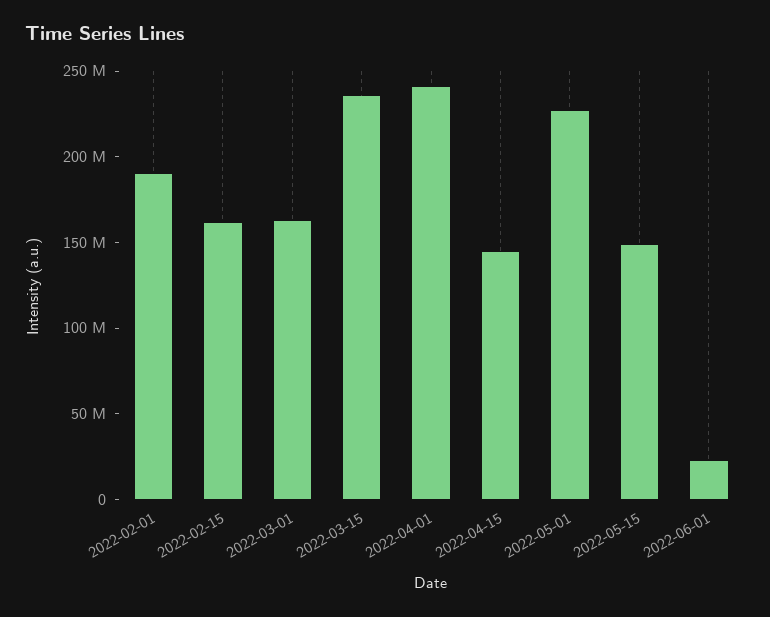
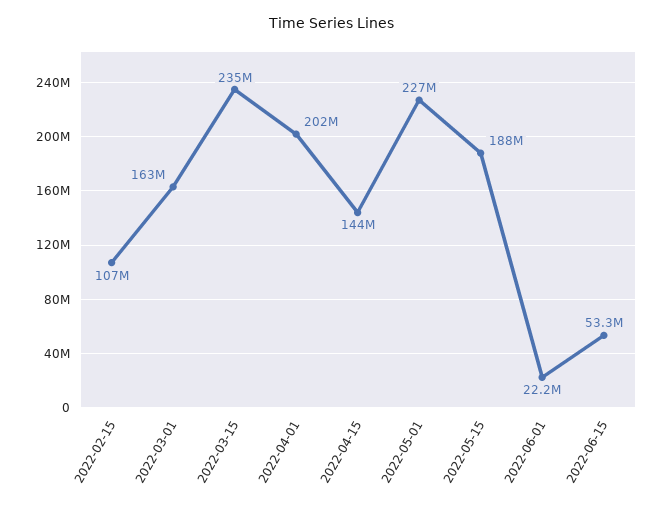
2022-02-01: 190000000 -> none
2022-02-15: 160000000 -> 107000000
2022-04-01: 240000000 -> 202000000
2022-05-15: 150000000 -> 188000000
2022-06-15: none -> 53300000

